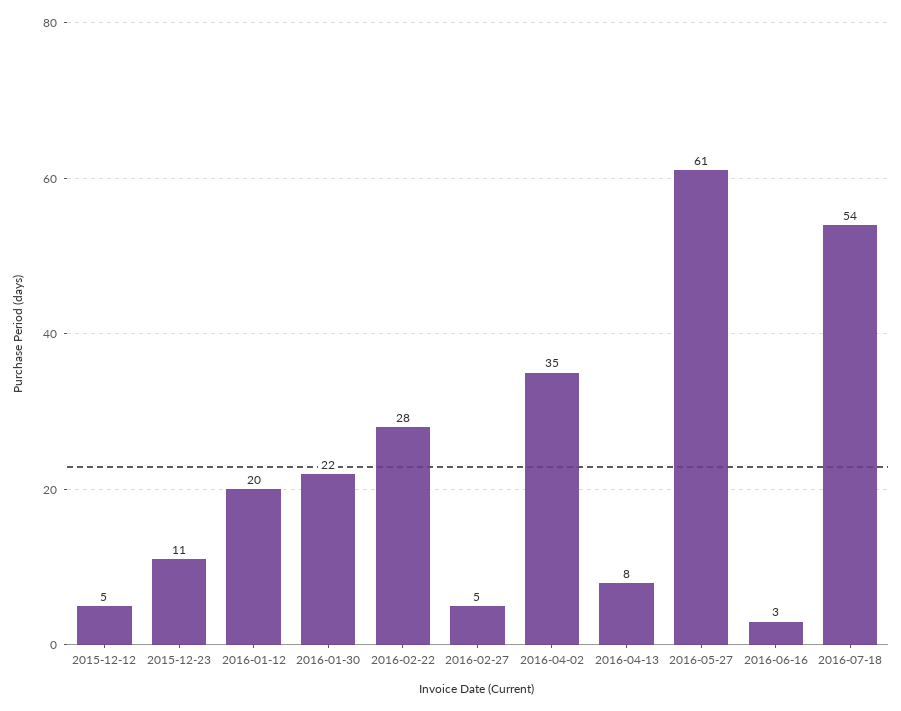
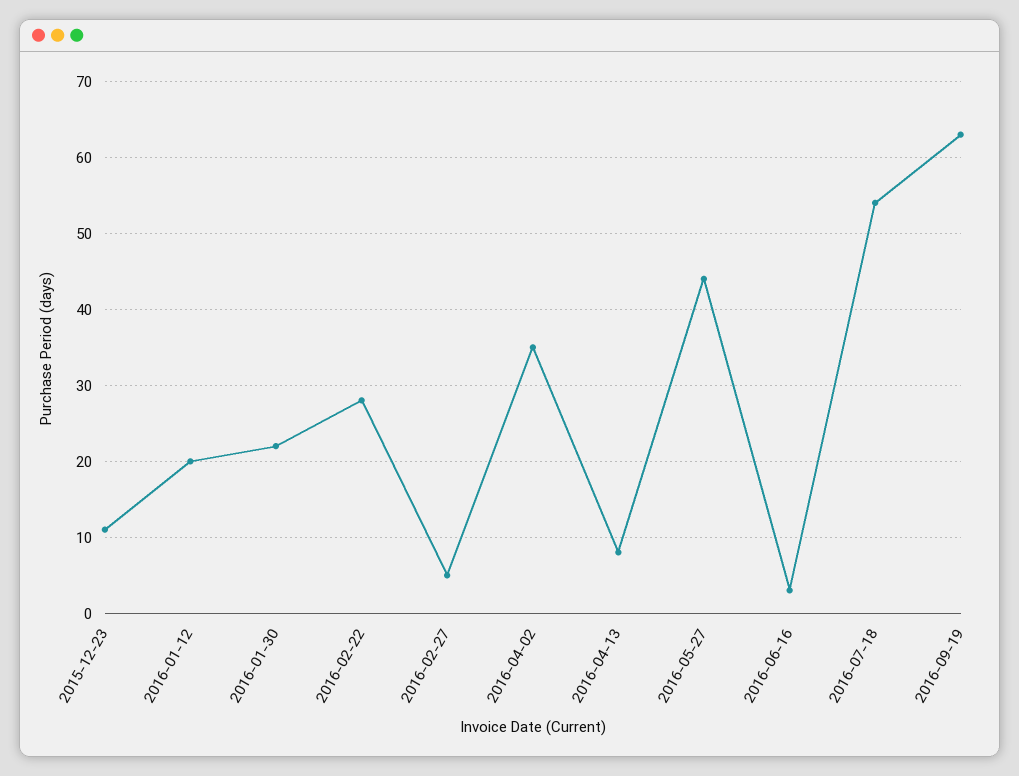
2015-12-12: 5 -> none
2016-05-27: 61 -> 44
2016-09-19: none -> 63

